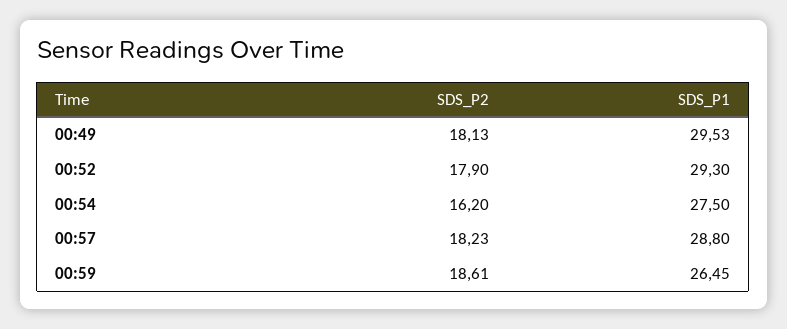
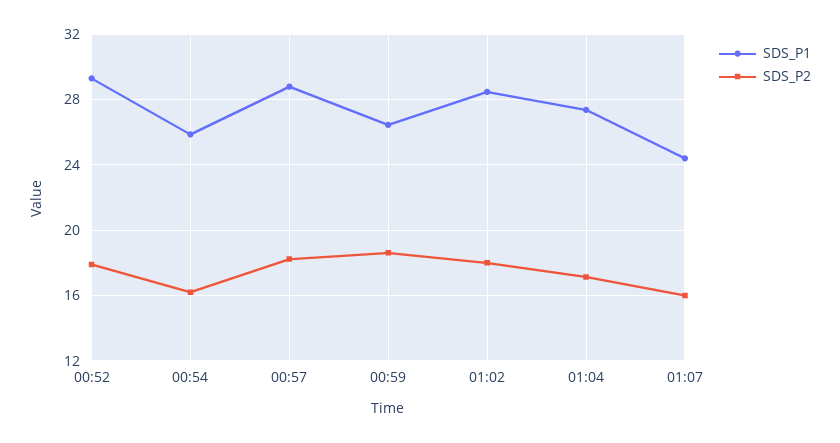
SDS_P2, 00:49: 18.13 -> none
SDS_P1, 00:49: 29.53 -> none
SDS_P1, 00:54: 27.5 -> 26
SDS_P1, 01:02: none -> 28.5
SDS_P2, 01:02: none -> 18
SDS_P1, 01:04: none -> 27.5
SDS_P2, 01:04: none -> 17
SDS_P1, 01:07: none -> 24.5
SDS_P2, 01:07: none -> 16

